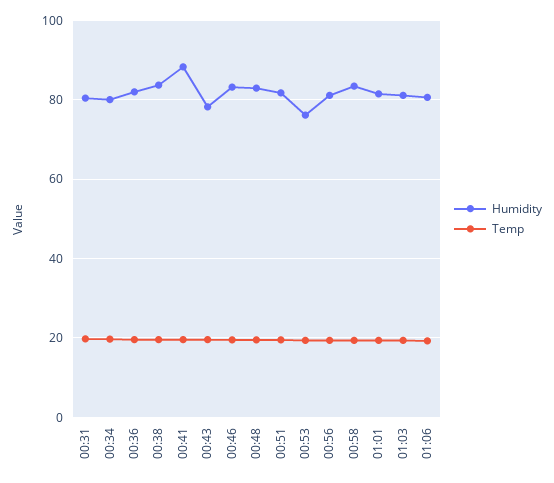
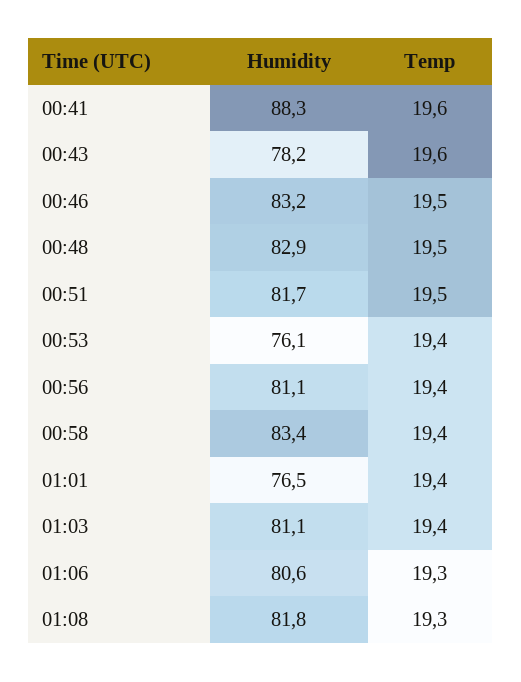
Humidity, 00:31: 80 -> none
Temp, 00:31: 20 -> none
Humidity, 00:34: 80 -> none
Temp, 00:34: 20 -> none
Humidity, 00:36: 82 -> none
Temp, 00:36: 20 -> none
Humidity, 00:38: 84 -> none
Temp, 00:38: 20 -> none
Humidity, 01:01: 82 -> 76.5
Humidity, 01:08: none -> 81.8
Temp, 01:08: none -> 19.3

